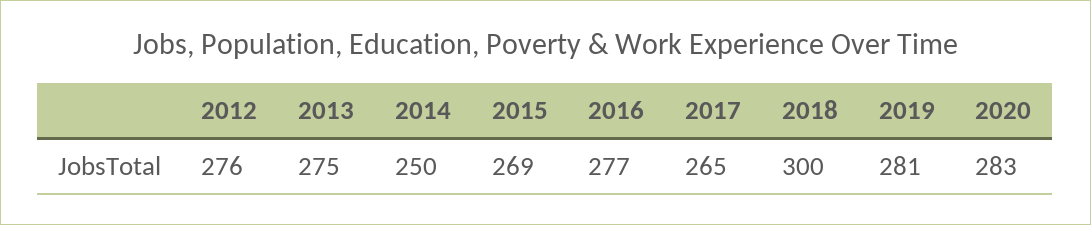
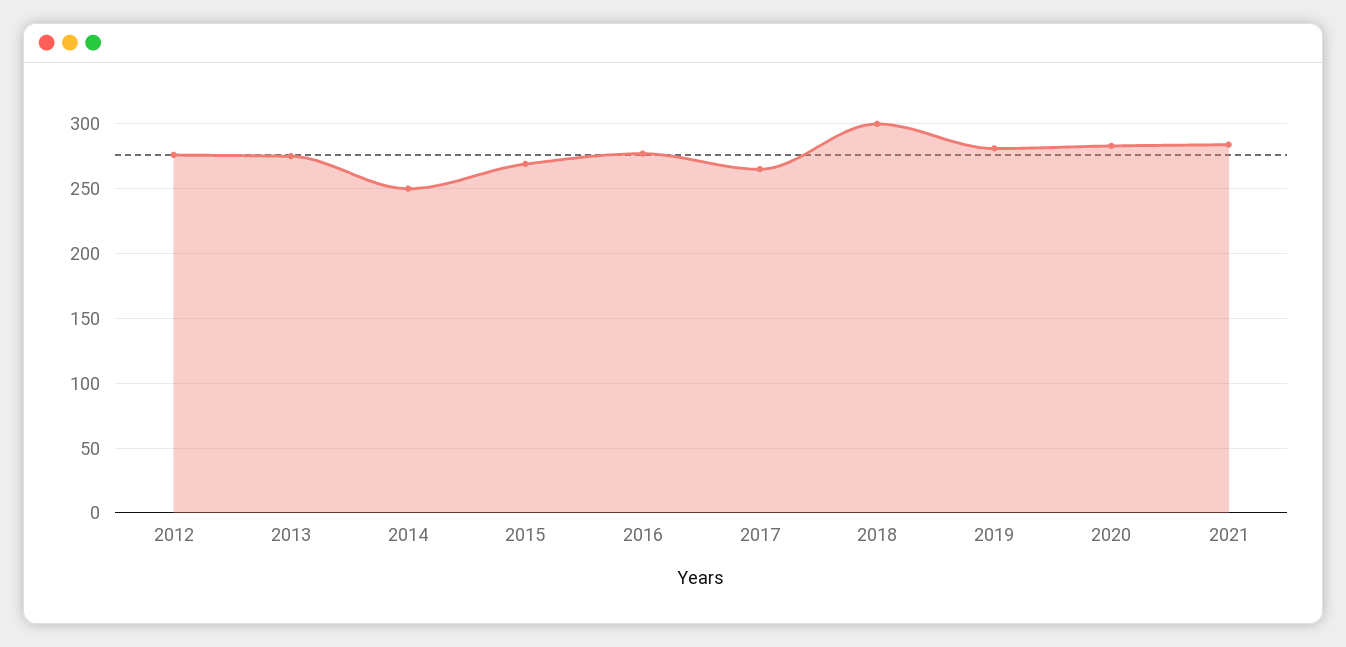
2021: none -> 285

